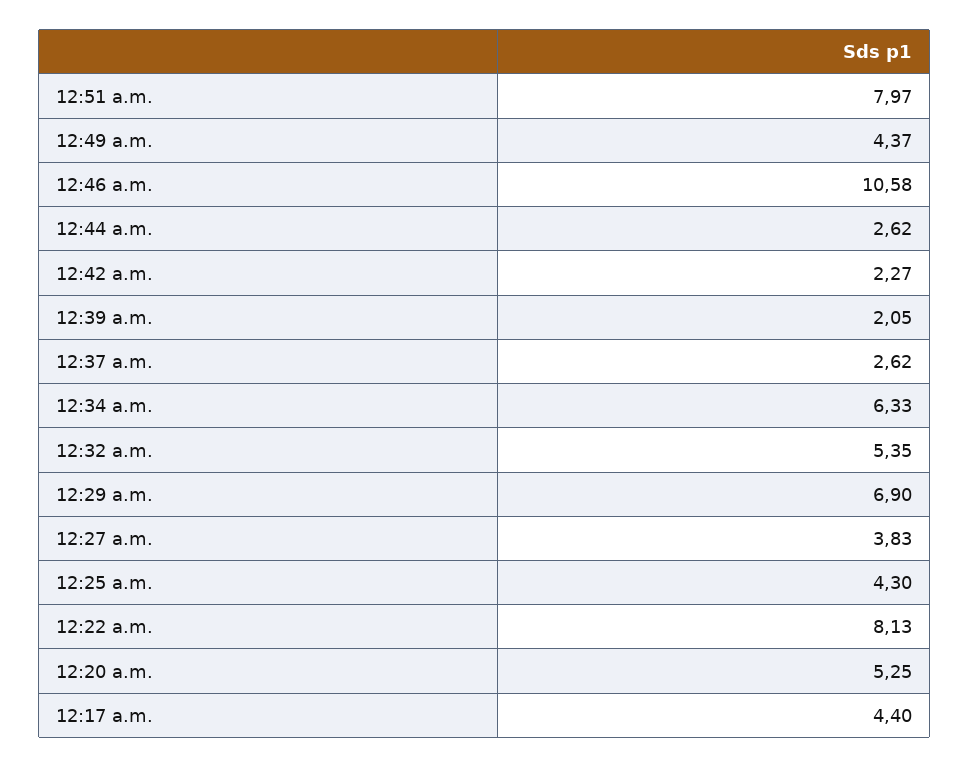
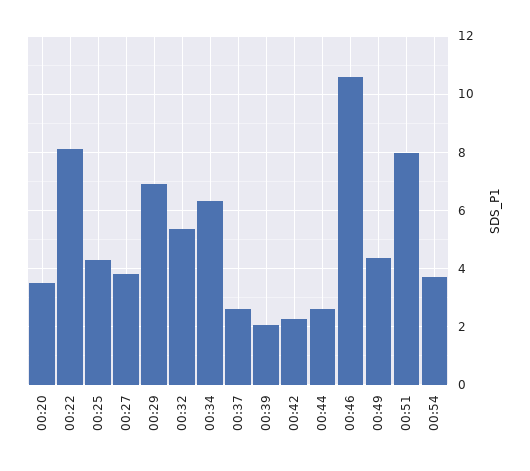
12:20 a.m.: 5.25 -> 3.5
12:17 a.m.: 4.4 -> none
00:54: none -> 3.75

